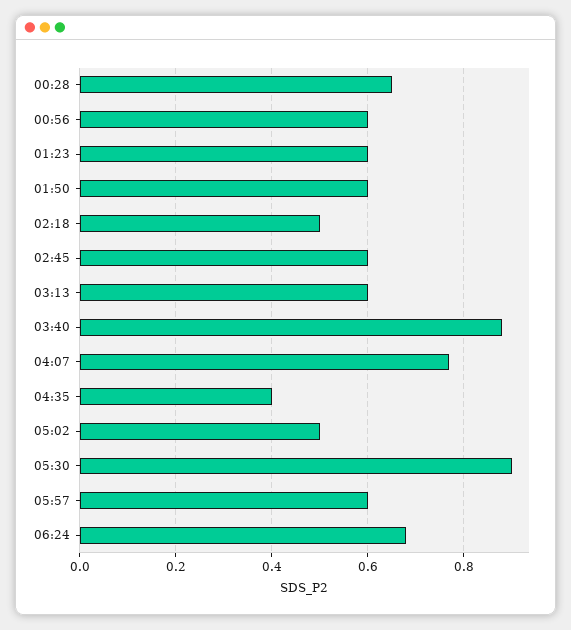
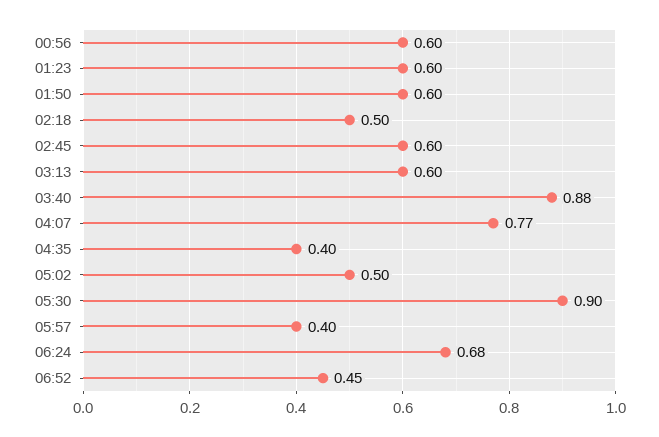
00:28: 0.65 -> none
05:57: 0.6 -> 0.4
06:52: none -> 0.45

